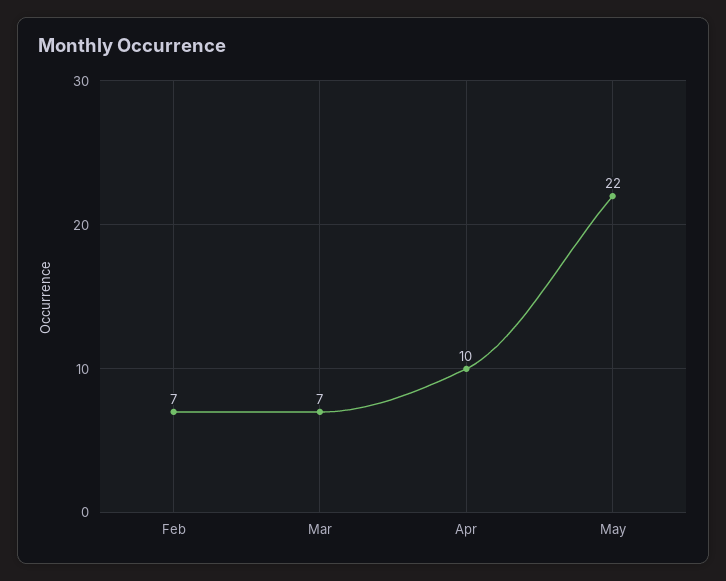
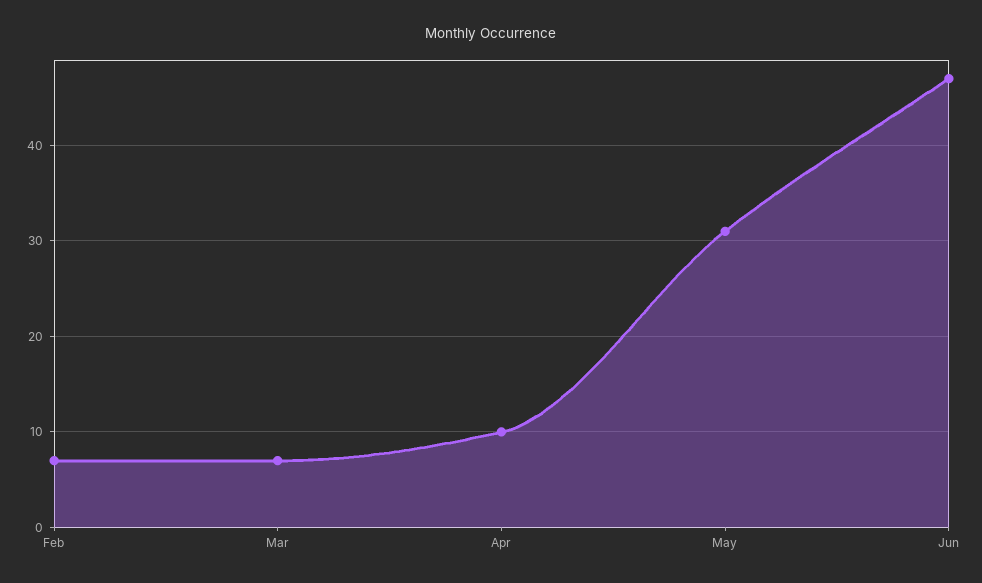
May: 22 -> 31
Jun: none -> 47

